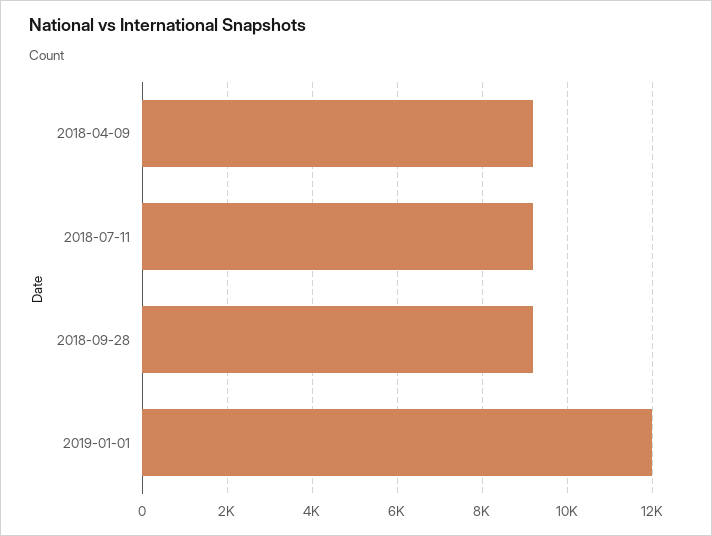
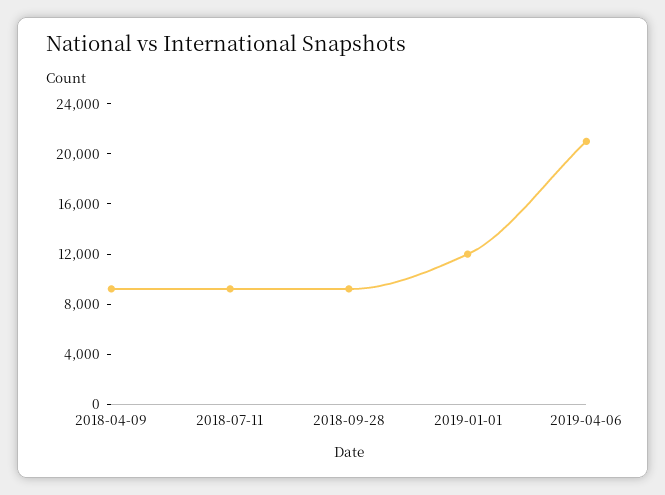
2019-04-06: none -> 21000

